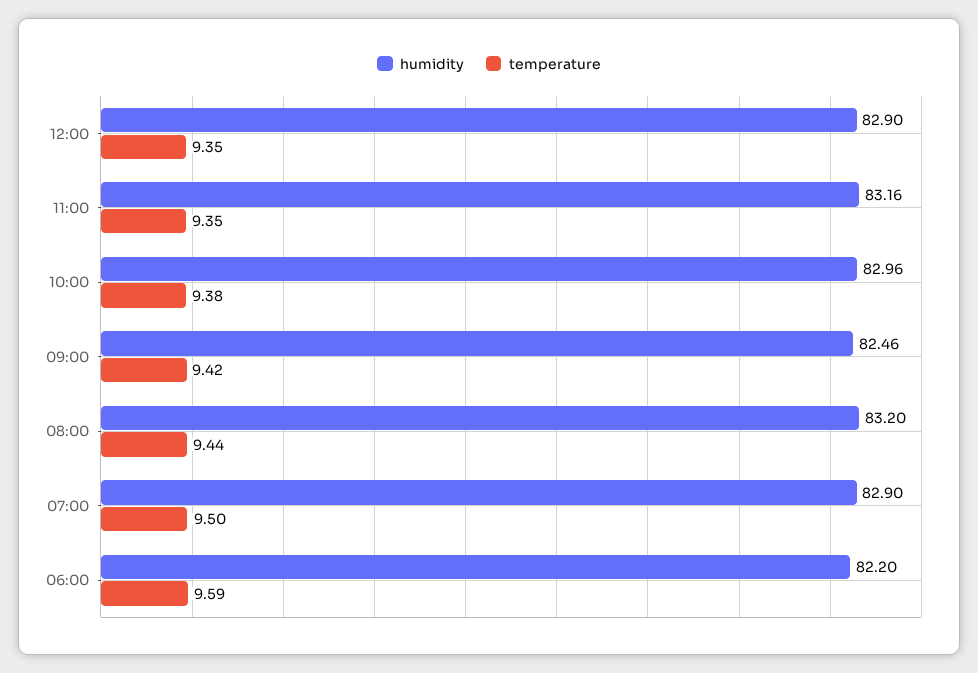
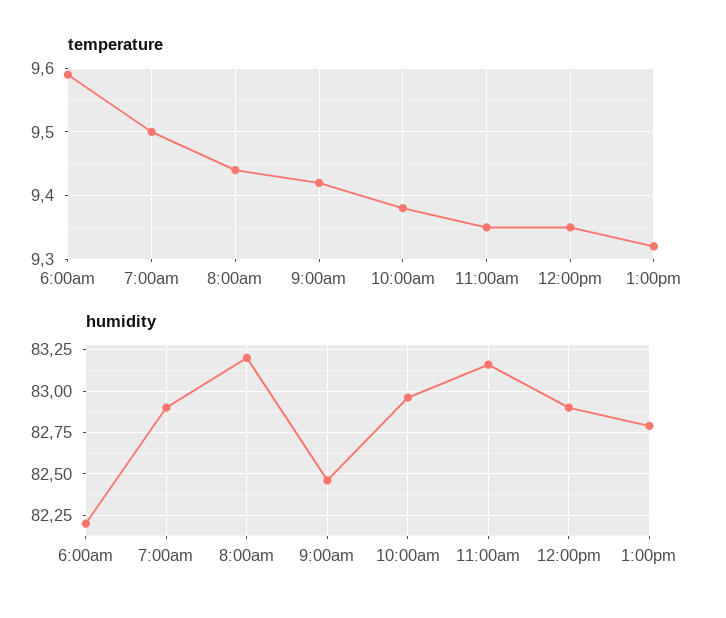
temperature, 1:00pm: none -> 9.32
humidity, 1:00pm: none -> 82.8

